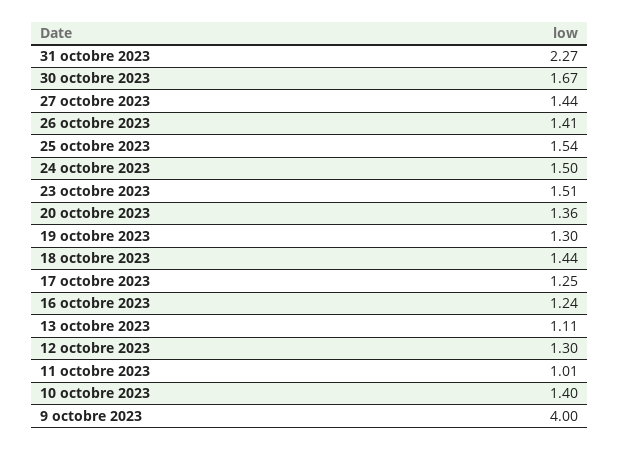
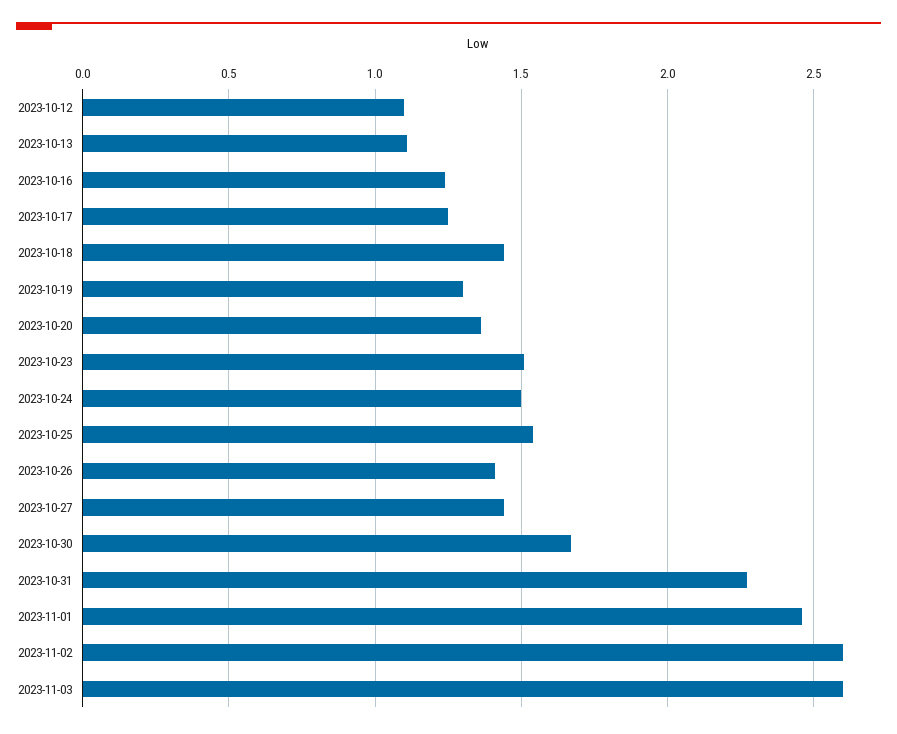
12 octobre 2023: 1.3 -> 1.1
11 octobre 2023: 1.01 -> none
10 octobre 2023: 1.4 -> none
9 octobre 2023: 4 -> none
2023-11-01: none -> 2.45
2023-11-02: none -> 2.6
2023-11-03: none -> 2.6

